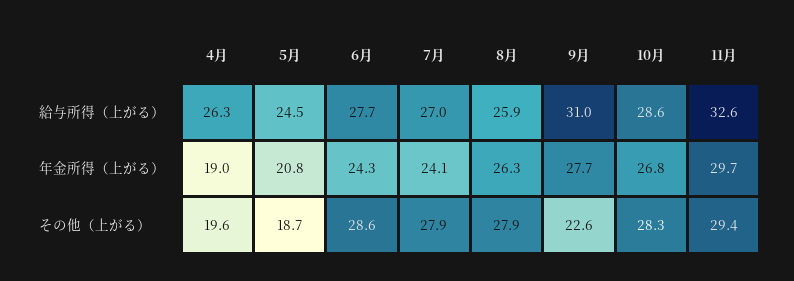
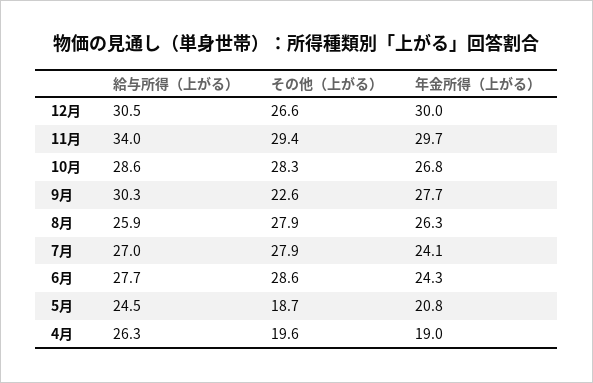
9月, 給与所得（上がる）: 31 -> 30.3
11月, 給与所得（上がる）: 32.6 -> 34
12月, 給与所得（上がる）: none -> 30.5
12月, その他（上がる）: none -> 26.6
12月, 年金所得（上がる）: none -> 30

